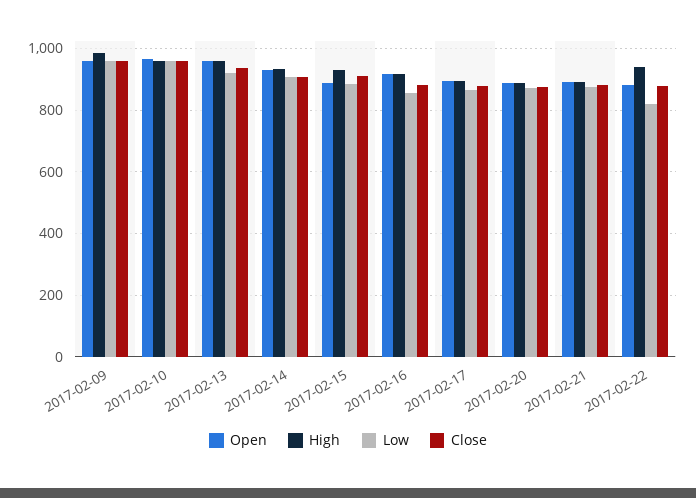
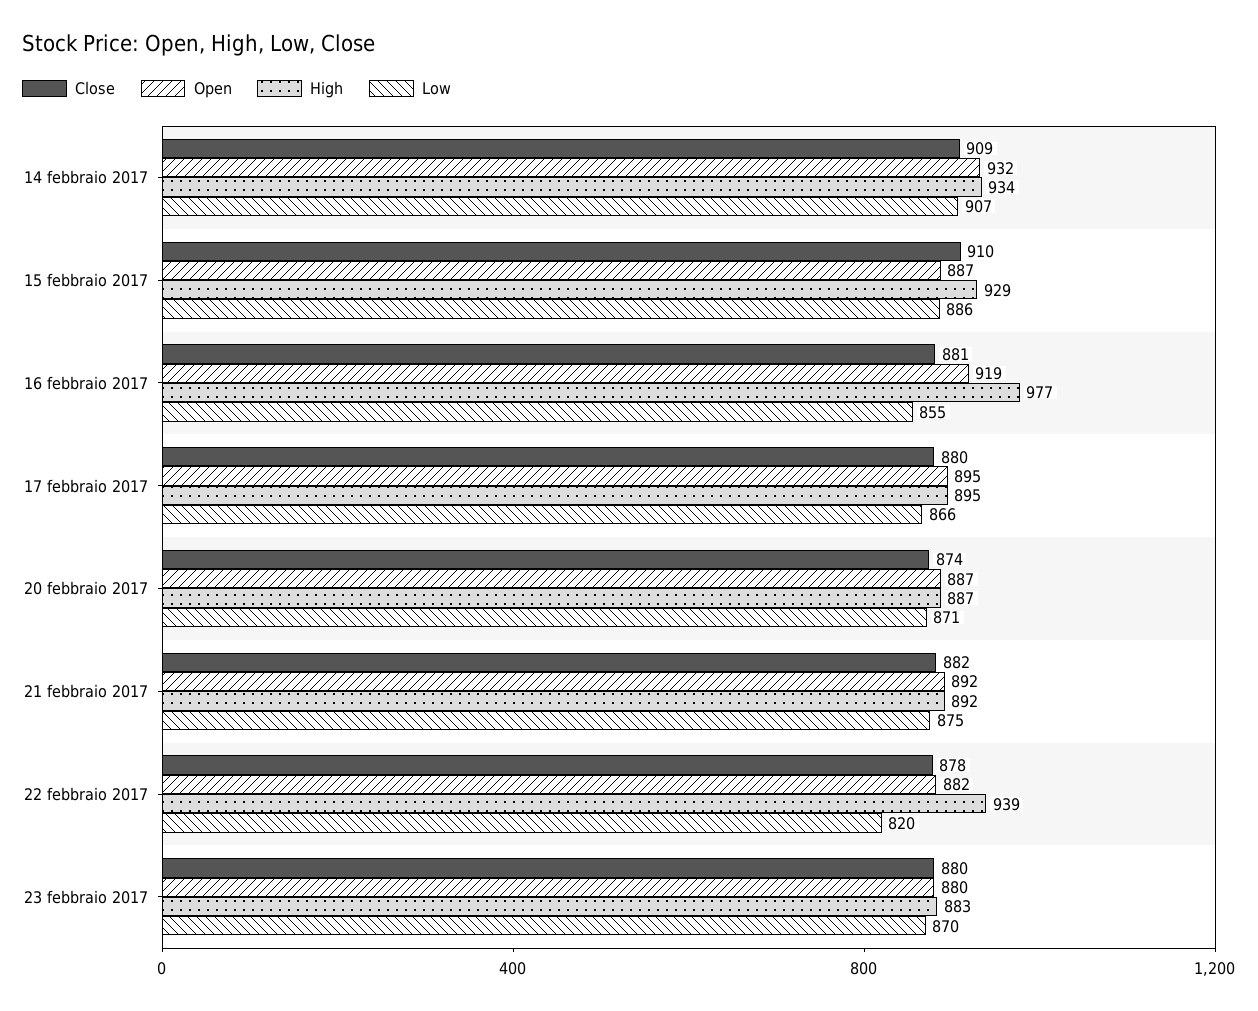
Open, 2017-02-09: 960 -> none
High, 2017-02-09: 980 -> none
Low, 2017-02-09: 960 -> none
Close, 2017-02-09: 960 -> none
Open, 2017-02-10: 960 -> none
High, 2017-02-10: 960 -> none
Low, 2017-02-10: 960 -> none
Close, 2017-02-10: 960 -> none
Open, 2017-02-13: 960 -> none
High, 2017-02-13: 960 -> none
Low, 2017-02-13: 920 -> none
Close, 2017-02-13: 940 -> none
High, 2017-02-16: 920 -> 977
Close, 23 febbraio 2017: none -> 880
Open, 23 febbraio 2017: none -> 880
High, 23 febbraio 2017: none -> 883
Low, 23 febbraio 2017: none -> 870

